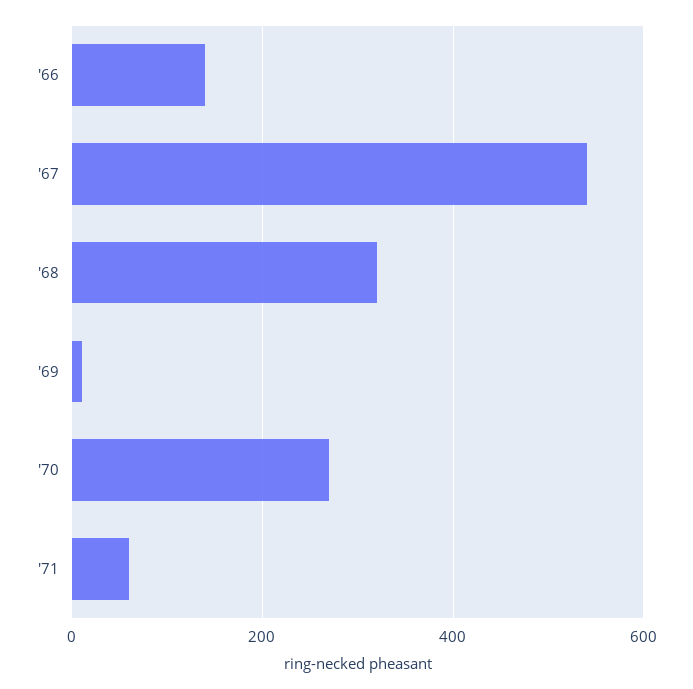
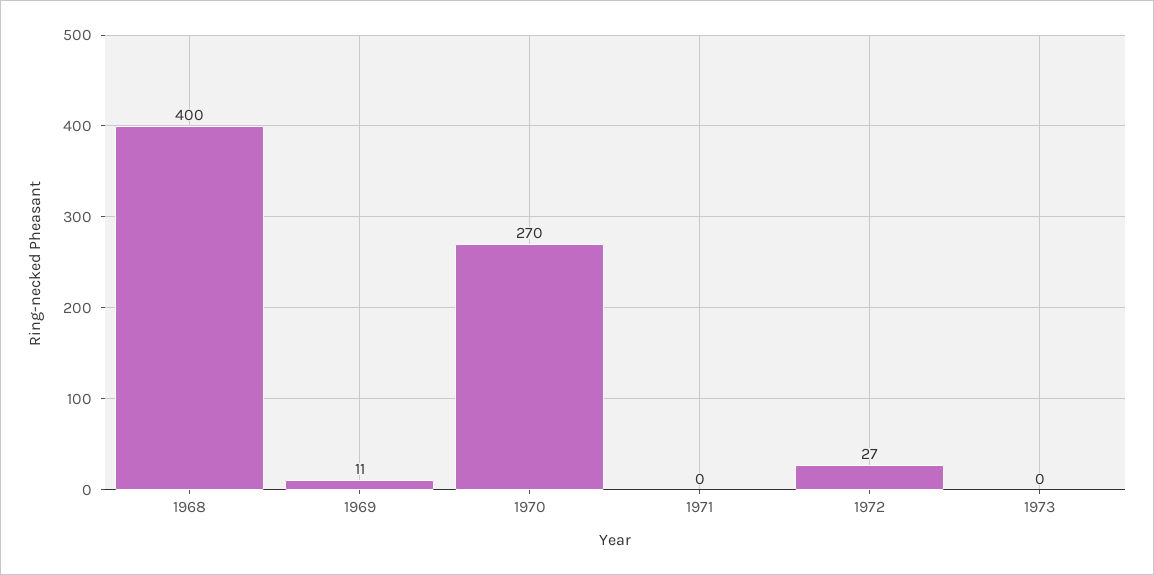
'66: 140 -> none
'67: 540 -> none
'68: 320 -> 400
'71: 60 -> 0
1972: none -> 27
1973: none -> 0

